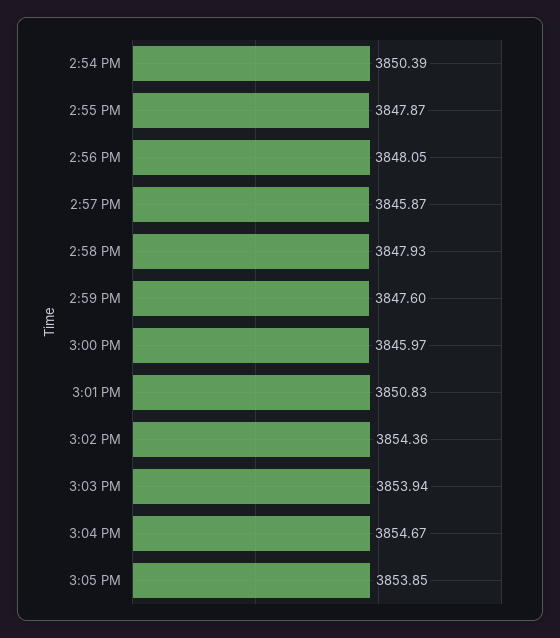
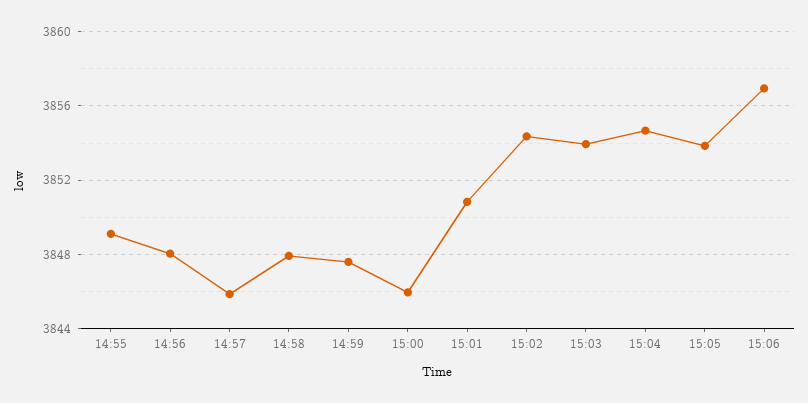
2:54 PM: 3850.39 -> none
2:55 PM: 3847.87 -> 3849
15:06: none -> 3857

